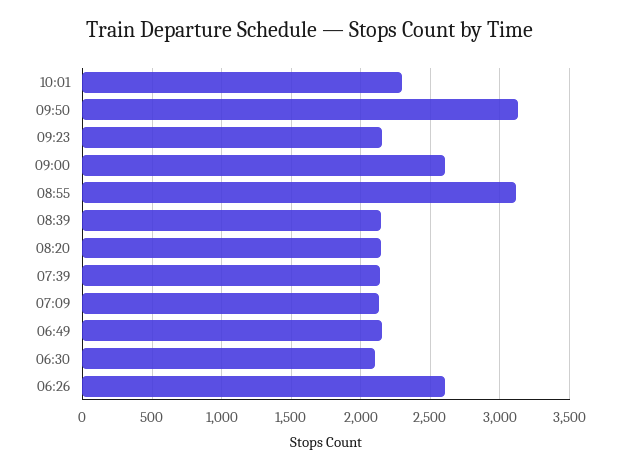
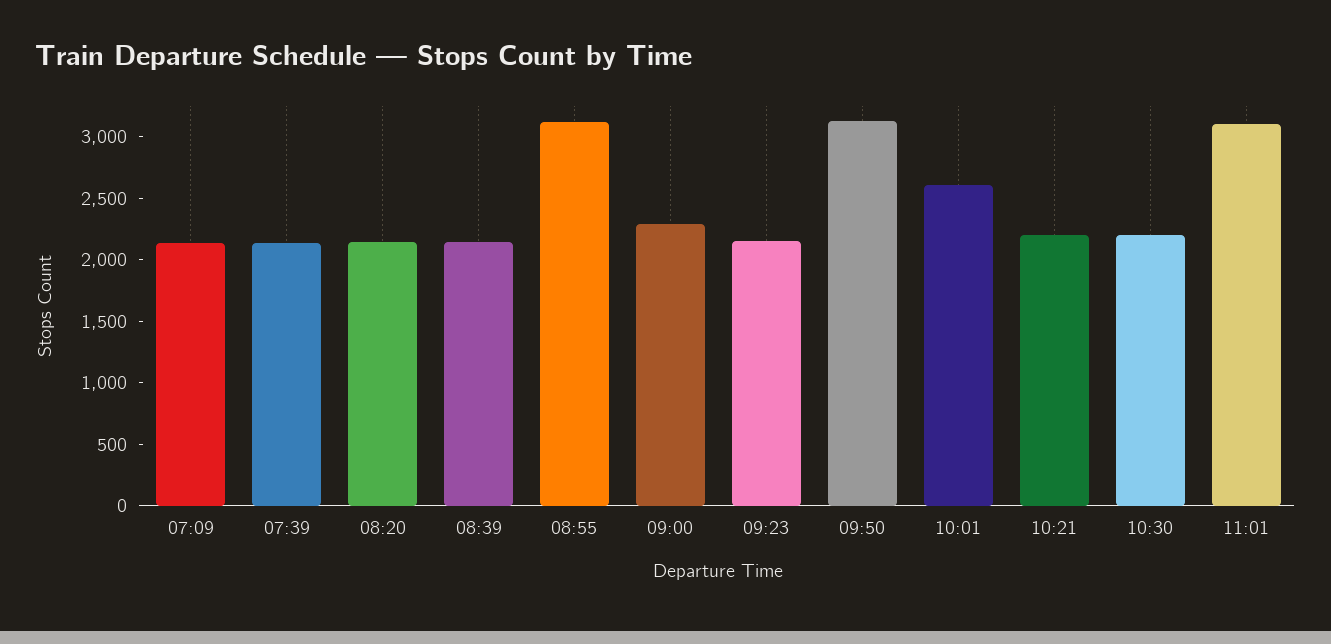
10:01: 2300 -> 2600
09:00: 2600 -> 2300
06:49: 2150 -> none
06:30: 2100 -> none
06:26: 2600 -> none
10:21: none -> 2200
10:30: none -> 2200
11:01: none -> 3100

